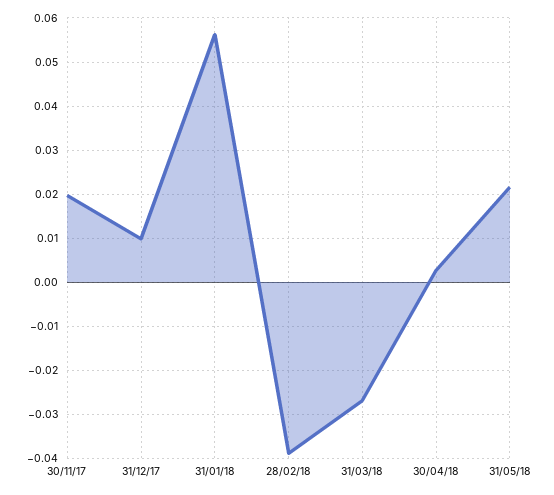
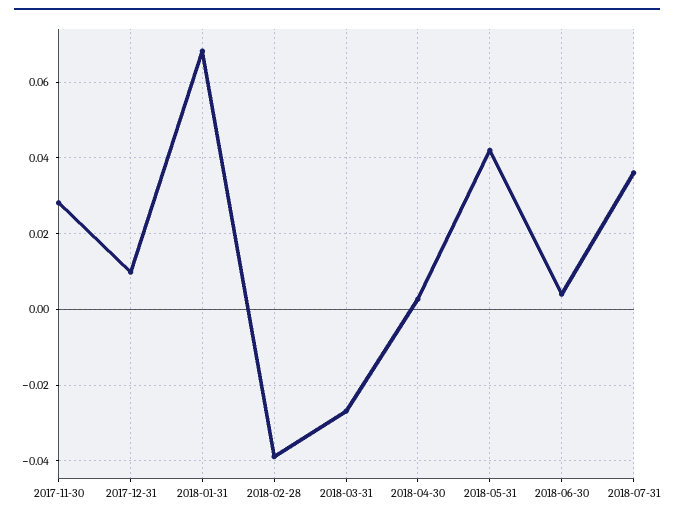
30/11/17: 0.02 -> 0.028
31/01/18: 0.056 -> 0.068
31/05/18: 0.022 -> 0.042
2018-06-30: none -> 0.004
2018-07-31: none -> 0.036

